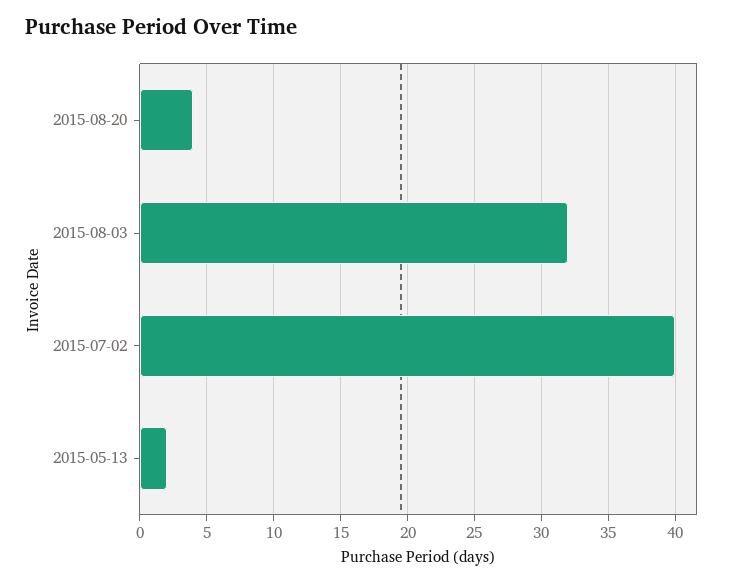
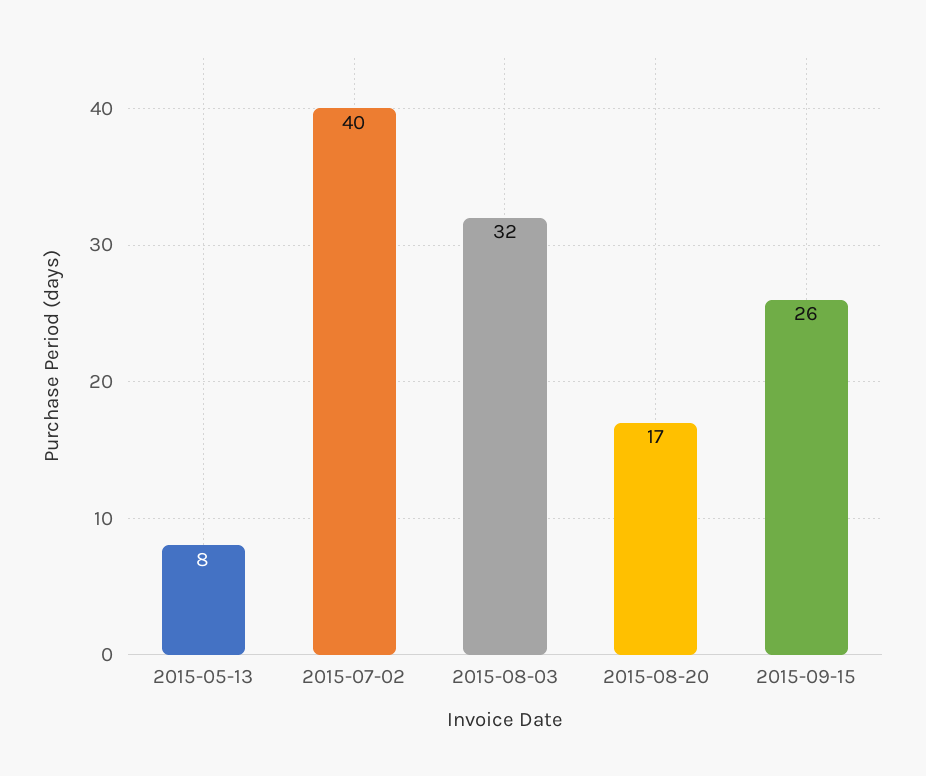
2015-08-20: 4 -> 17
2015-05-13: 2 -> 8
2015-09-15: none -> 26

